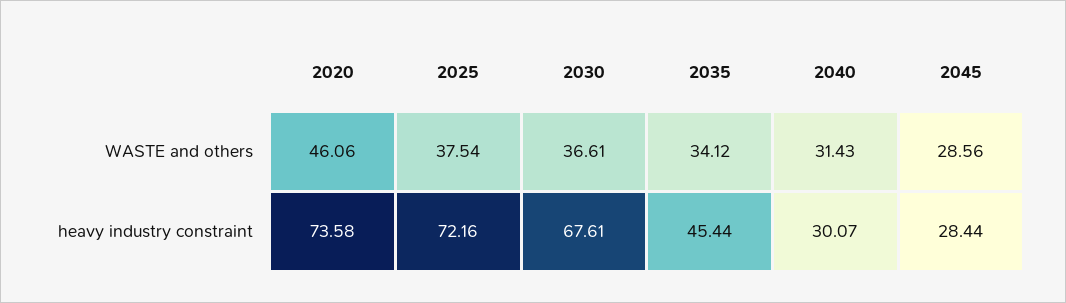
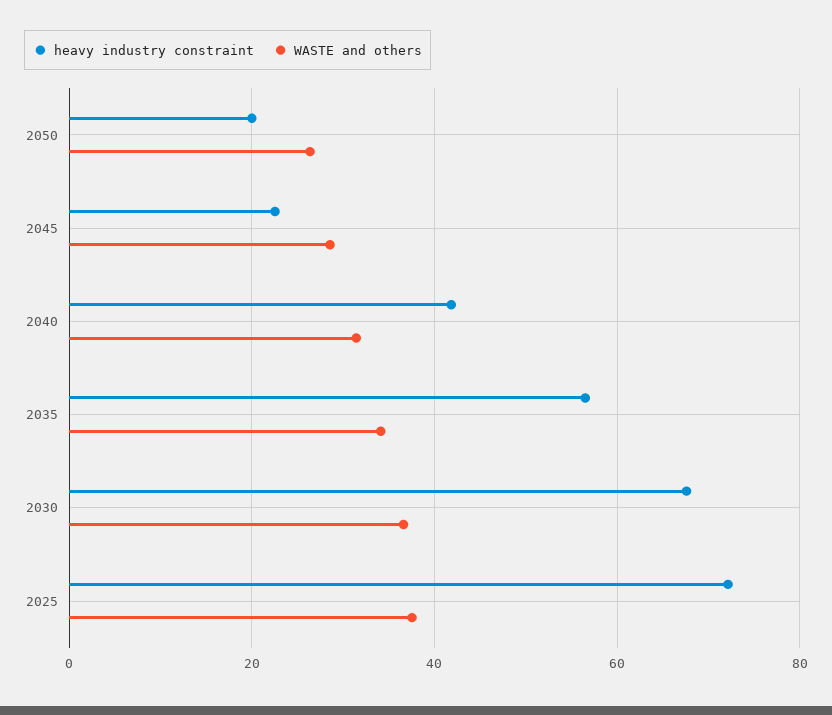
WASTE and others, 2020: 46.06 -> none
heavy industry constraint, 2020: 73.58 -> none
heavy industry constraint, 2035: 45.44 -> 56
heavy industry constraint, 2040: 30.07 -> 42
heavy industry constraint, 2045: 28.44 -> 22
heavy industry constraint, 2050: none -> 20
WASTE and others, 2050: none -> 26

